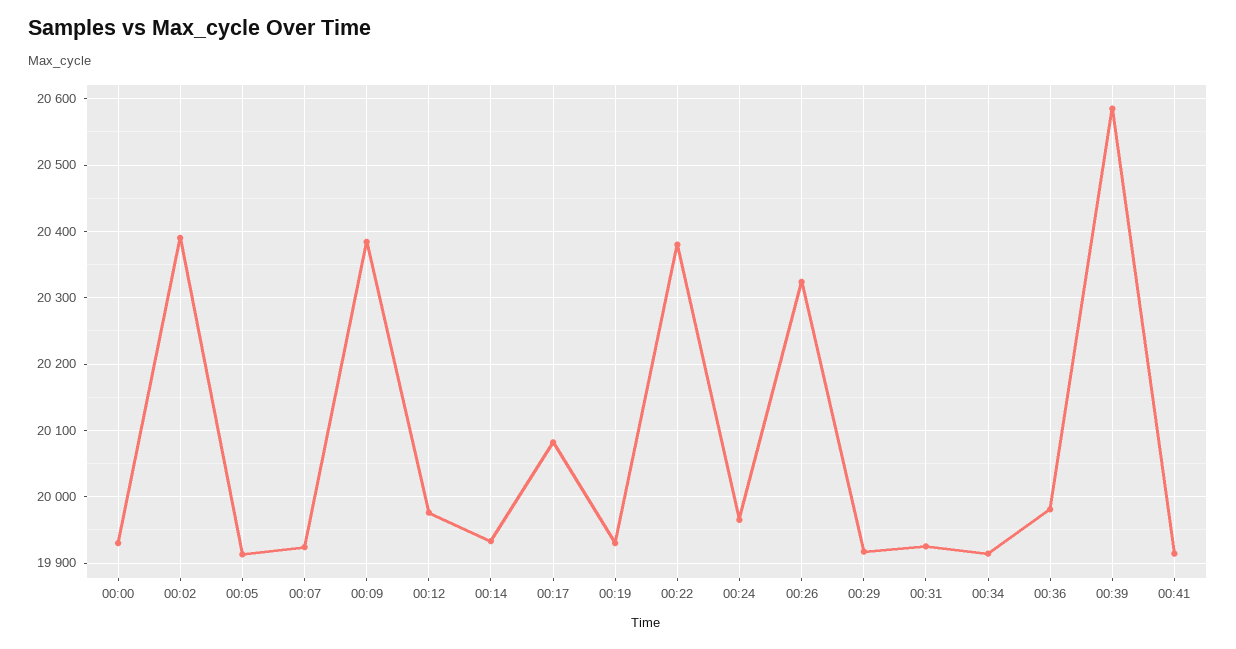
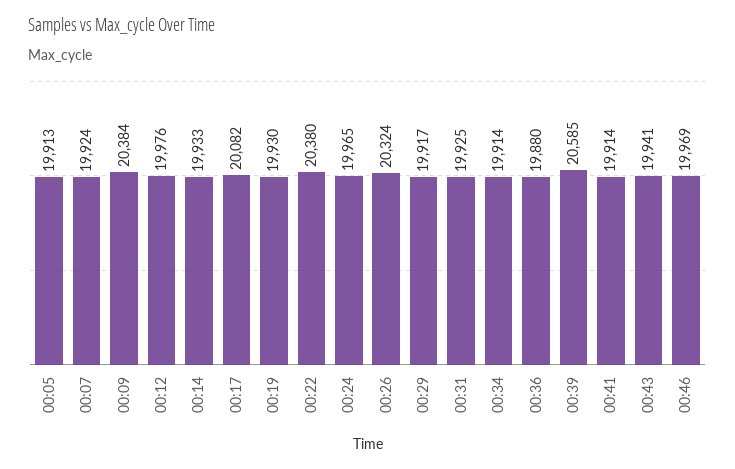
00:00: 19930 -> none
00:02: 20390 -> none
00:36: 19980 -> 19880
00:43: none -> 19941
00:46: none -> 19969

